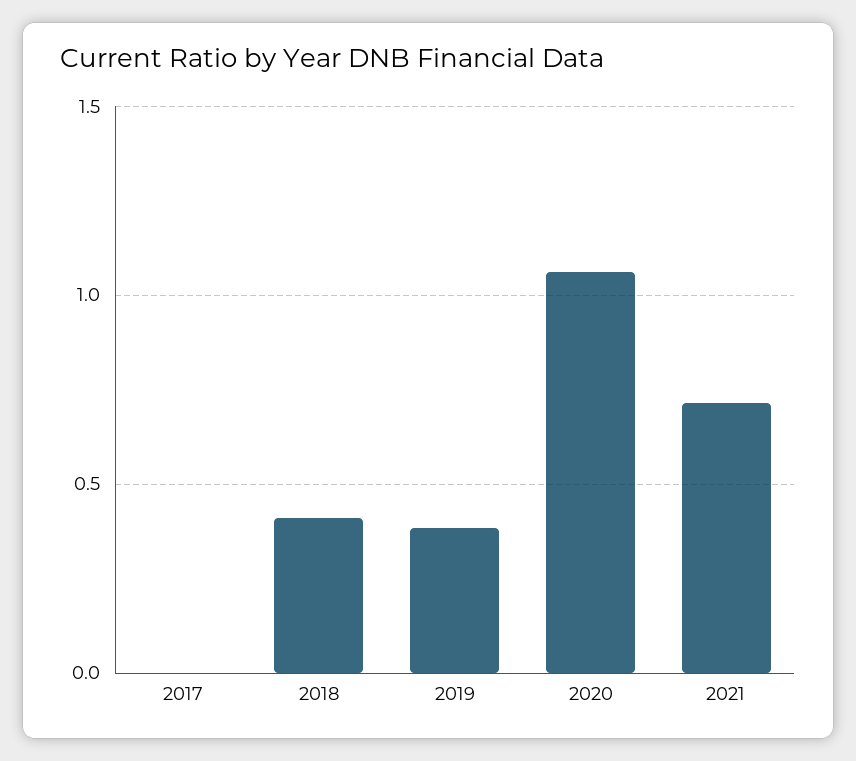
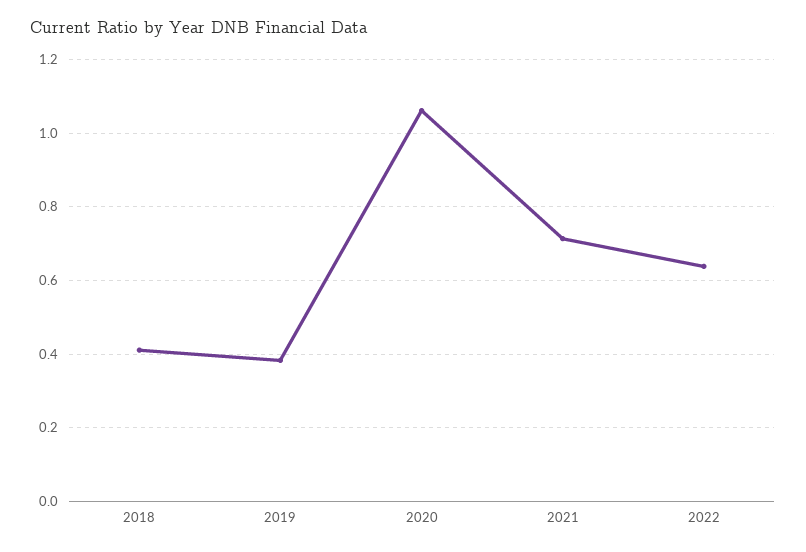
2017: 0 -> none
2022: none -> 0.64

